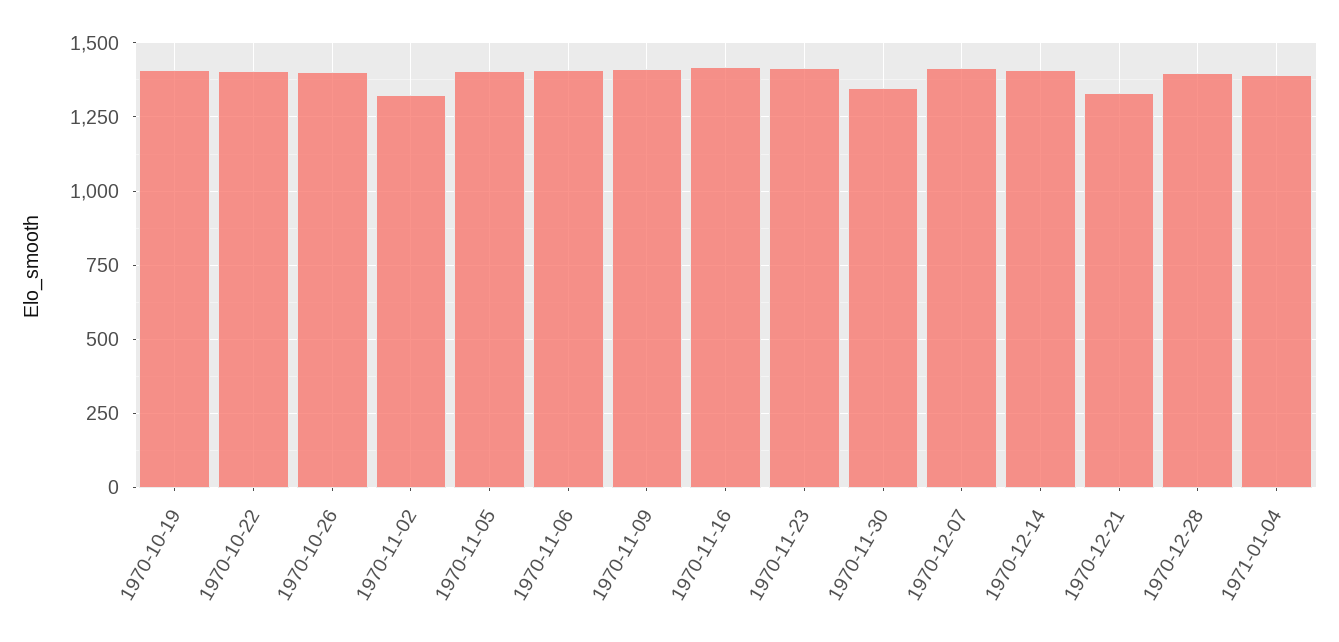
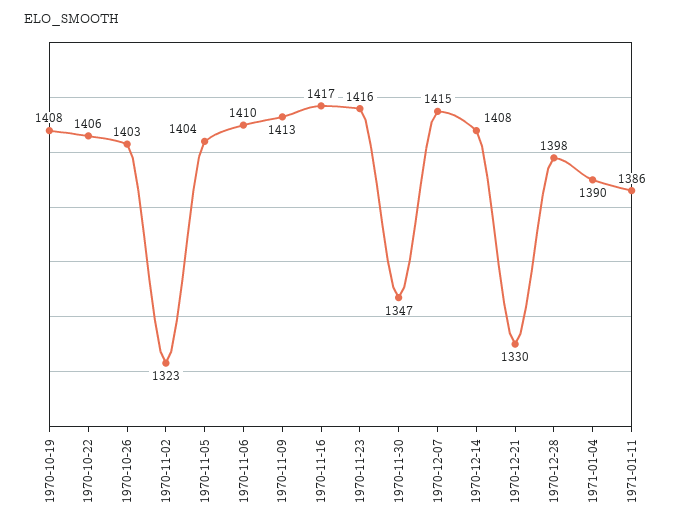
1971-01-11: none -> 1386

